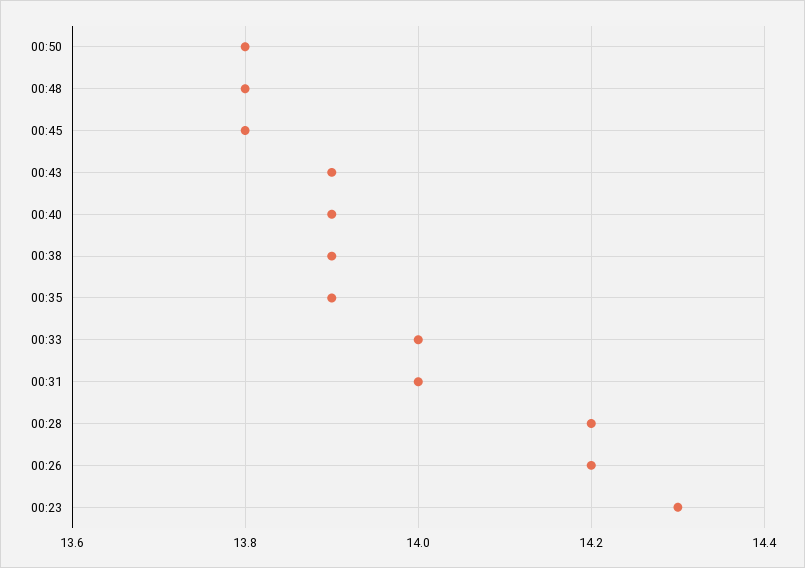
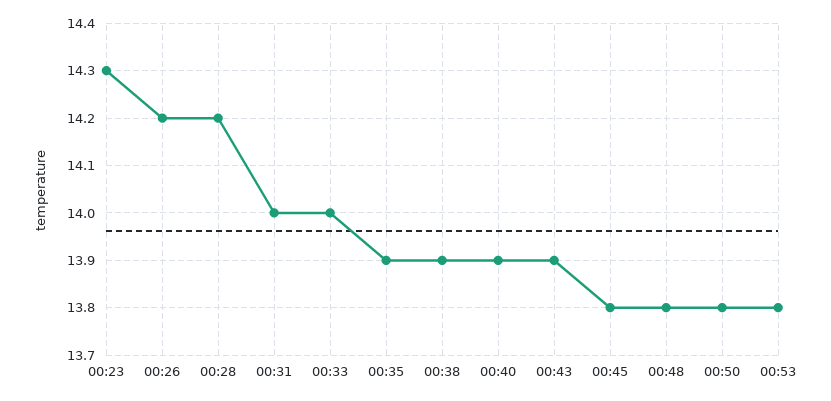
00:53: none -> 13.8

